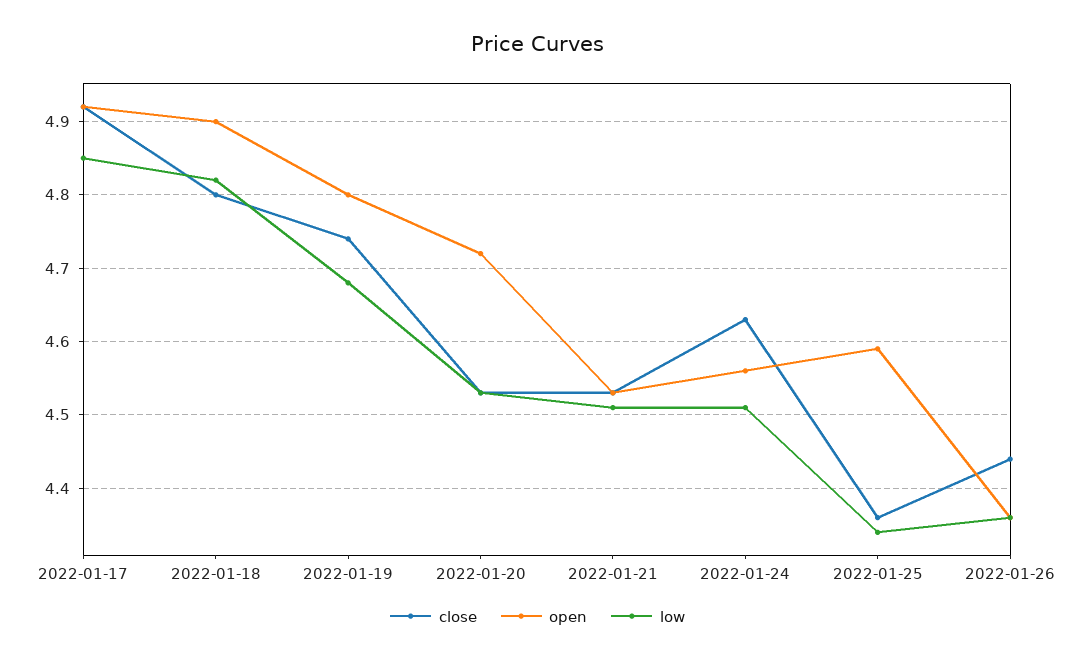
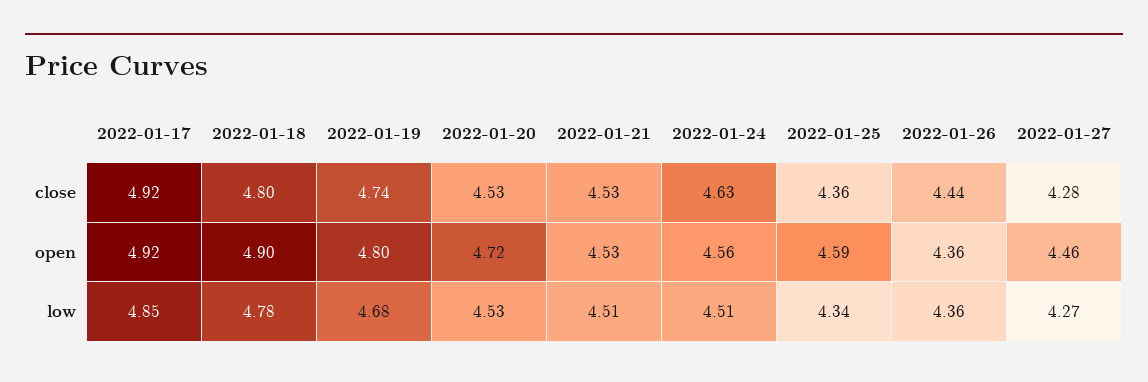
low, 2022-01-18: 4.82 -> 4.78
close, 2022-01-27: none -> 4.28
open, 2022-01-27: none -> 4.46
low, 2022-01-27: none -> 4.27

